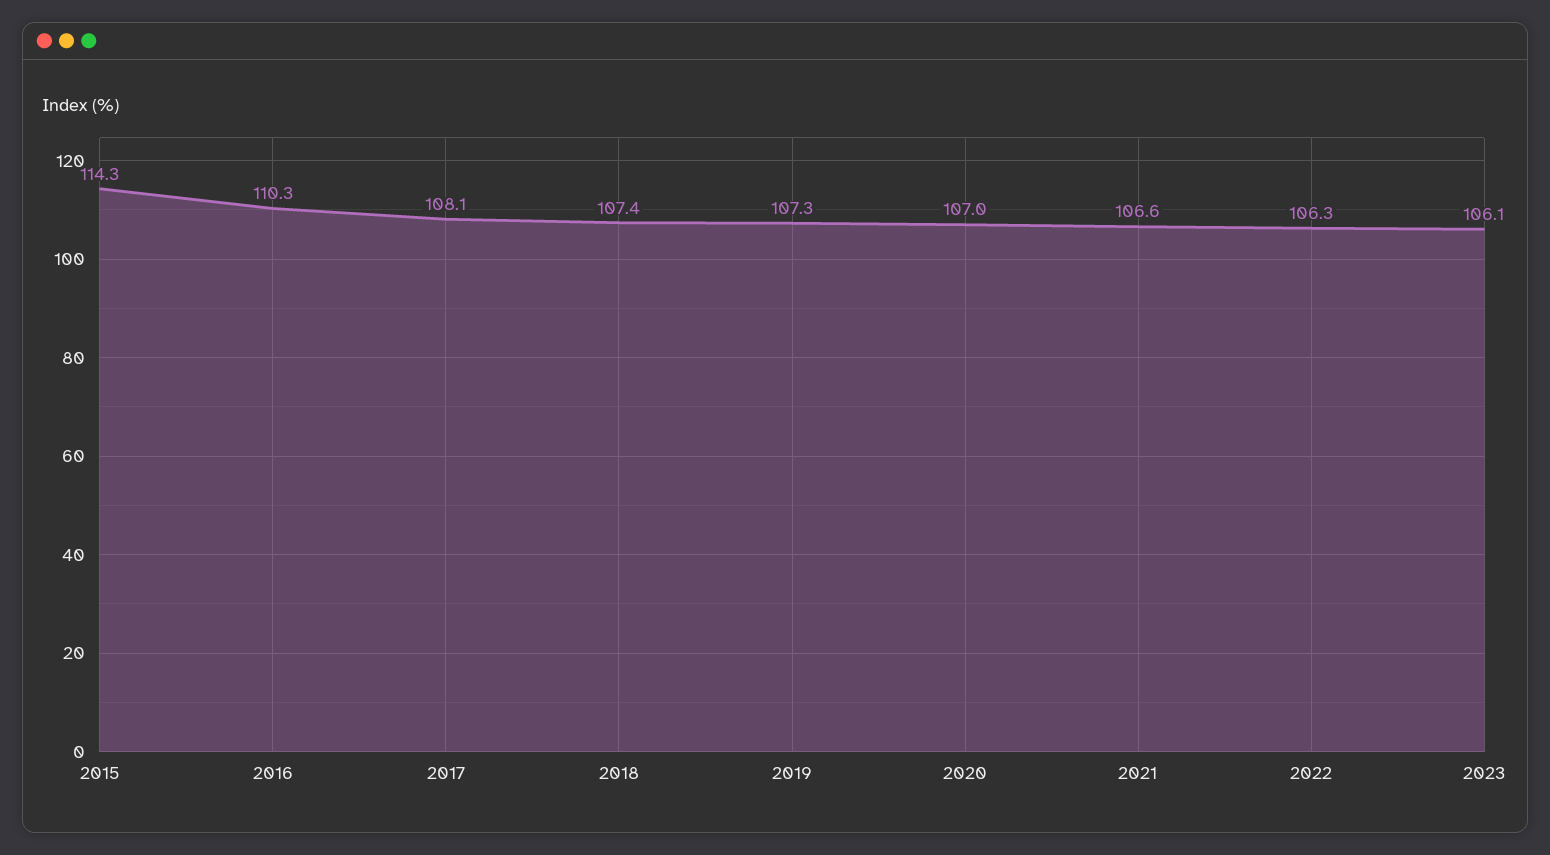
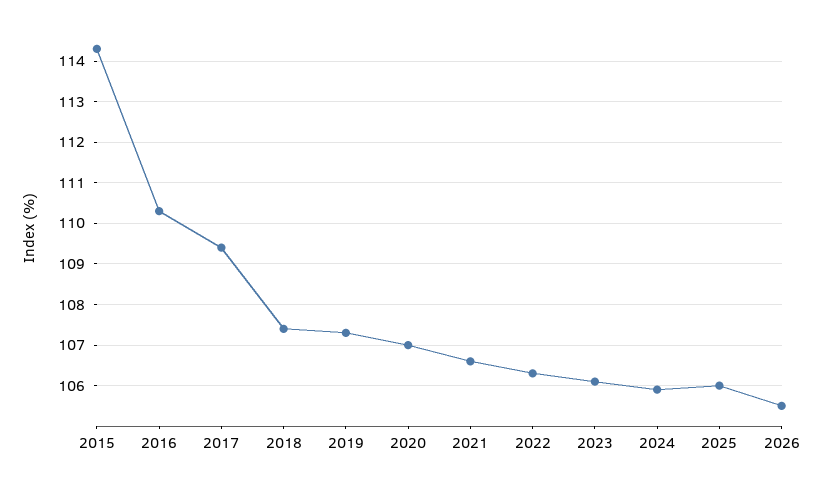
2017: 108.1 -> 109.5
2024: none -> 106
2025: none -> 106
2026: none -> 105.5

